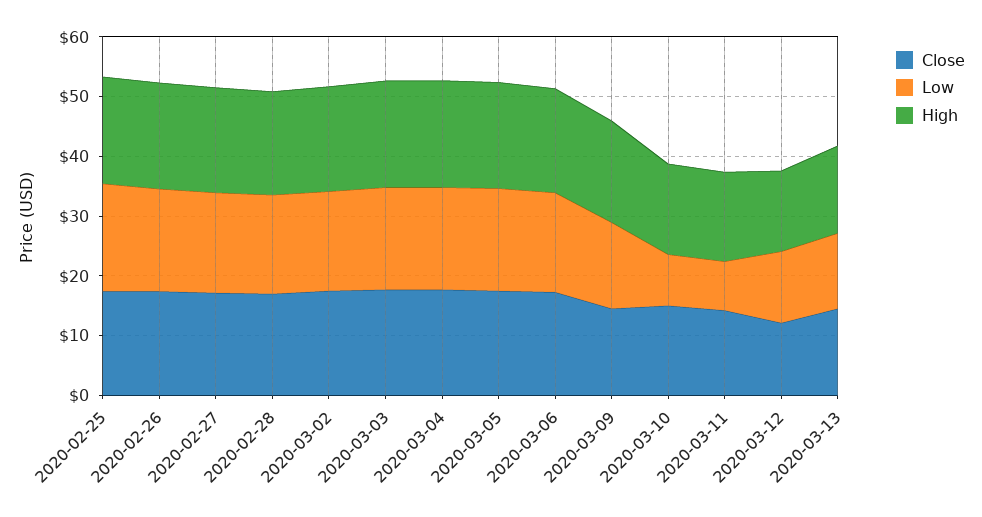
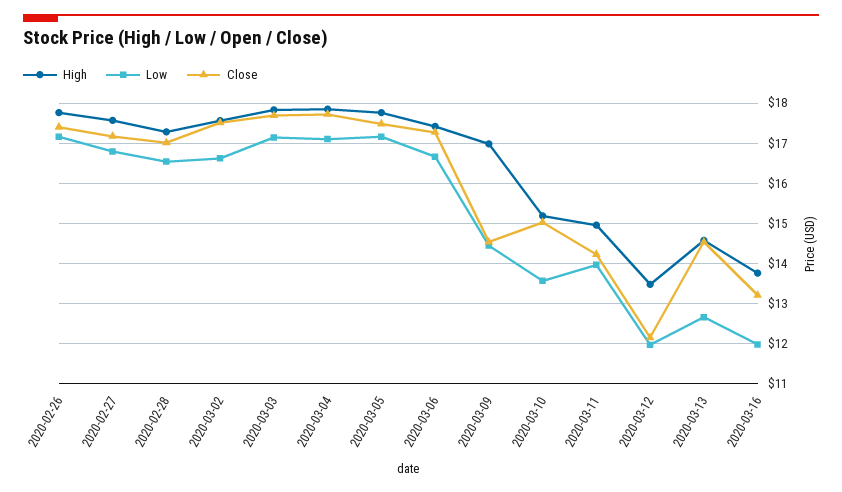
Close, 2020-02-25: 18 -> none
Low, 2020-02-25: 18 -> none
High, 2020-02-25: 18 -> none
Low, 2020-03-10: 8 -> 13.6
Low, 2020-03-11: 8 -> 14
High, 2020-03-16: none -> 13.8
Low, 2020-03-16: none -> 12
Close, 2020-03-16: none -> 13.2

